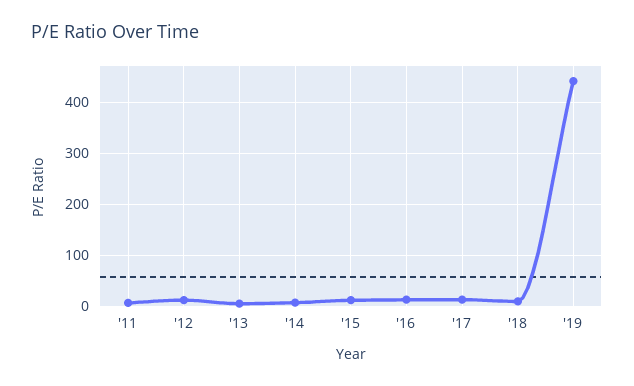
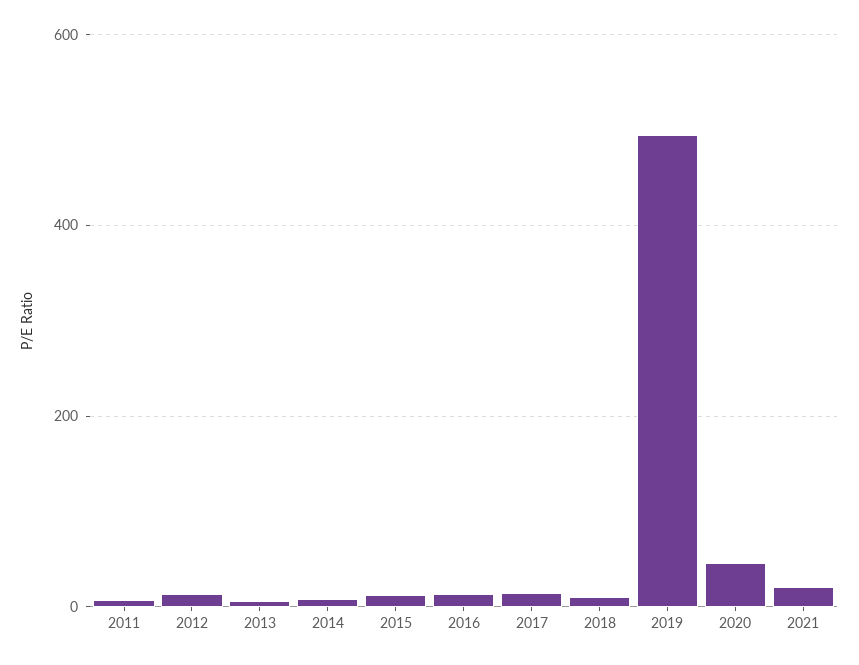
'19: 440 -> 500
2020: none -> 40
2021: none -> 20

